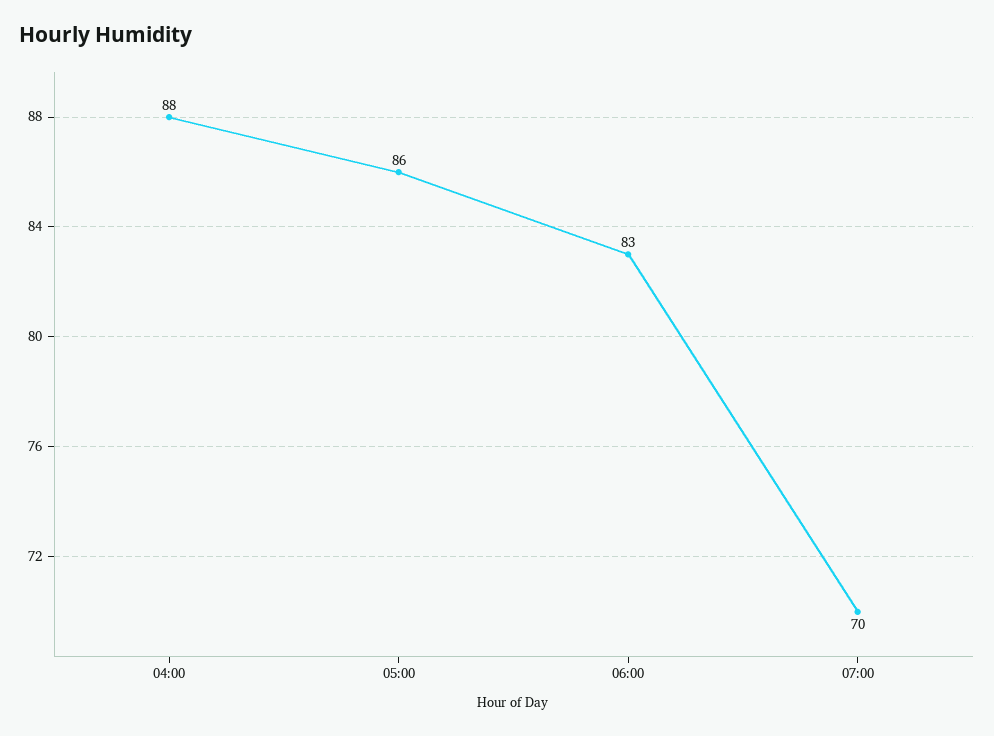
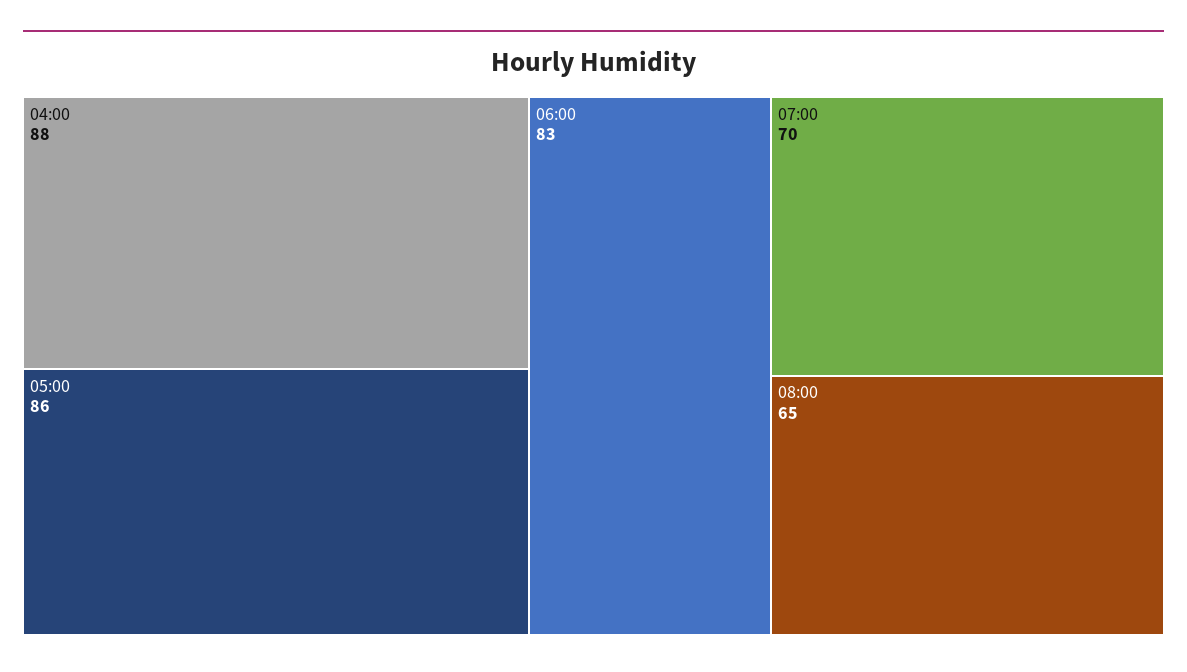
08:00: none -> 65

